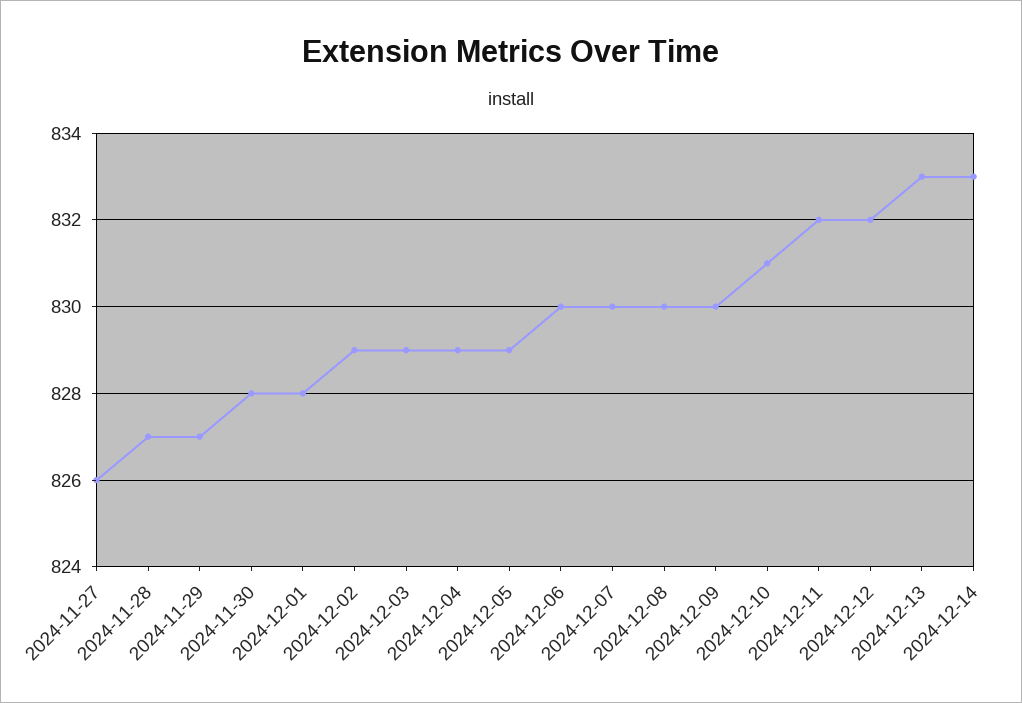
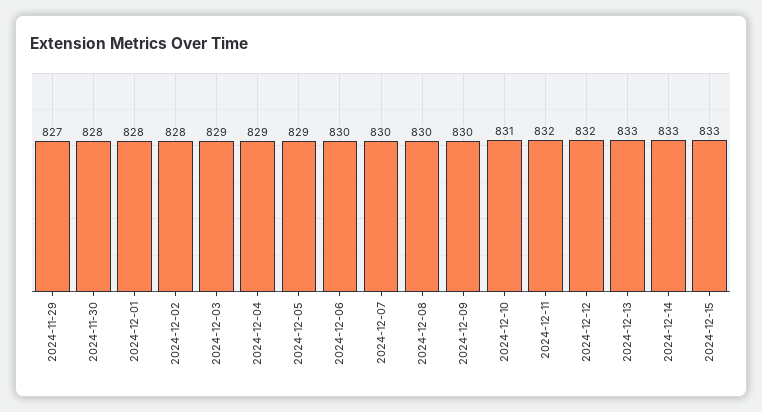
2024-11-27: 826 -> none
2024-11-28: 827 -> none
2024-12-02: 829 -> 828
2024-12-15: none -> 833

